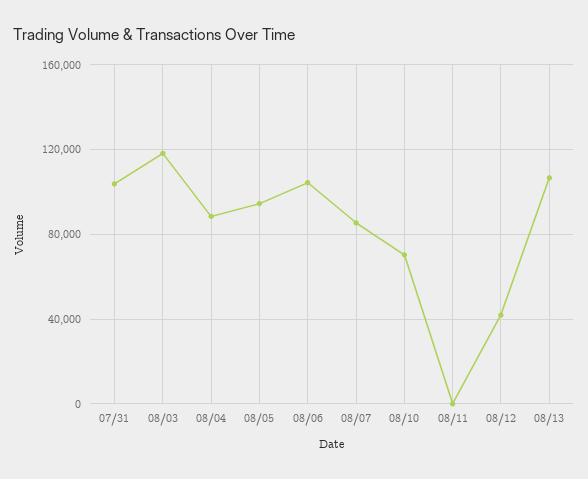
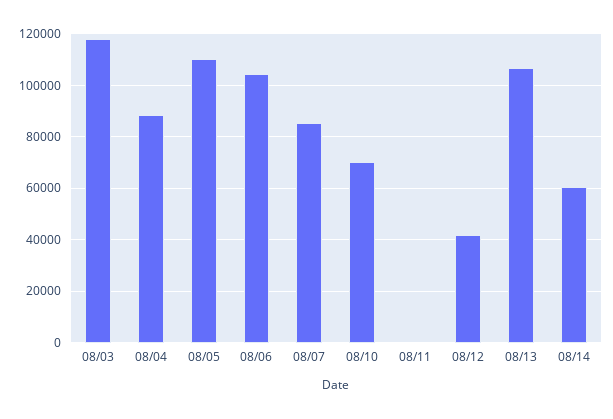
07/31: 105000 -> none
08/05: 95000 -> 110000
08/14: none -> 60000

